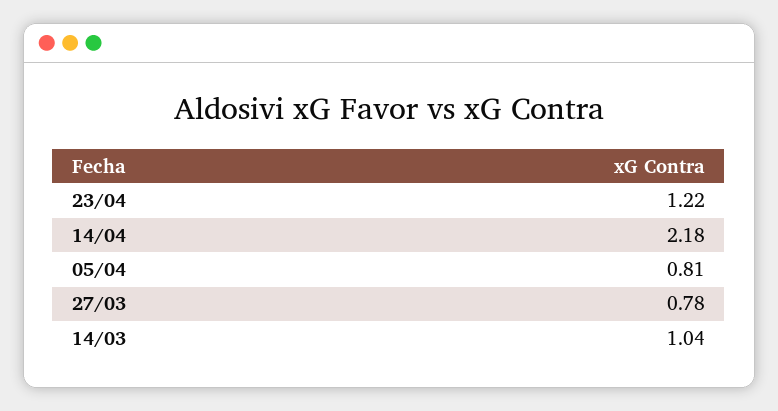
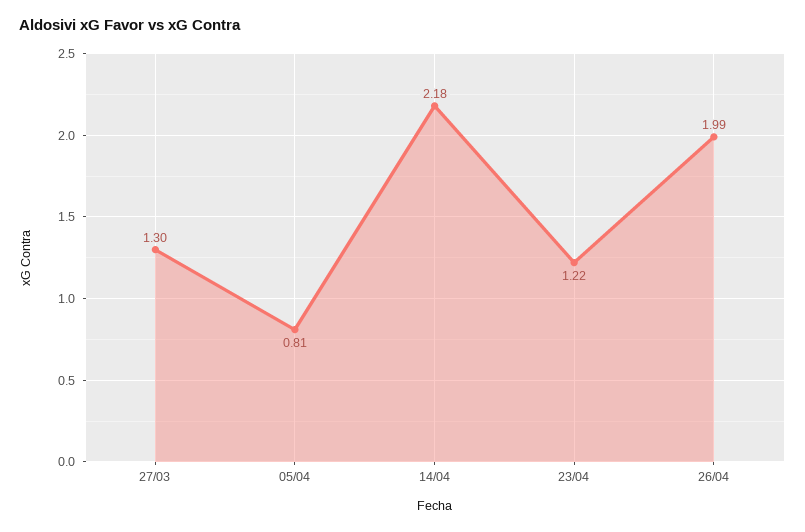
27/03: 0.78 -> 1.3
14/03: 1.04 -> none
26/04: none -> 1.99

